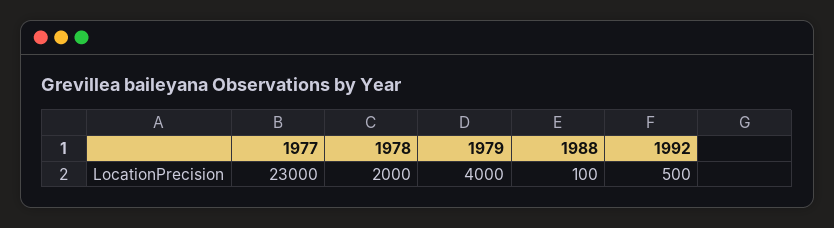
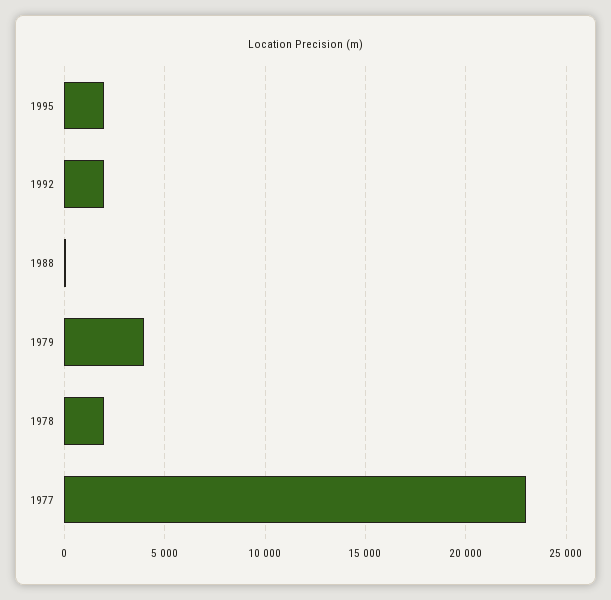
1992: 500 -> 2000
1995: none -> 2000

